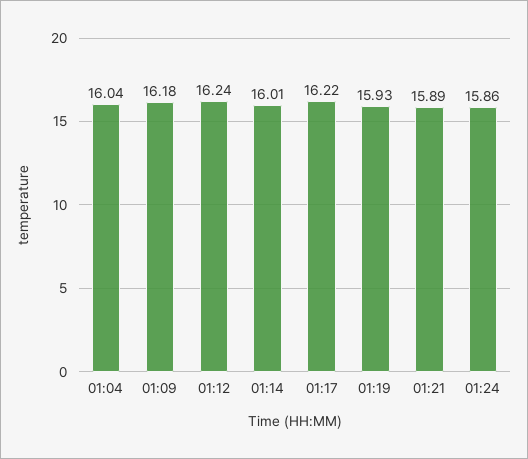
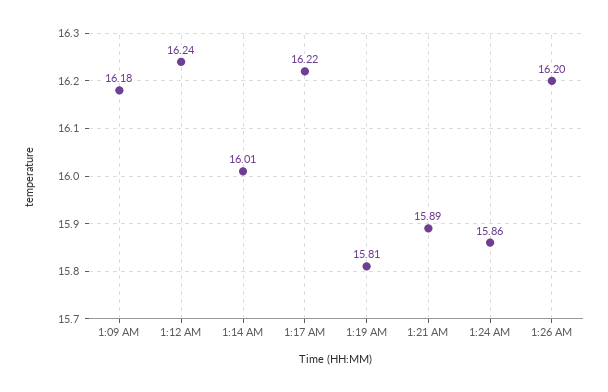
01:04: 16.04 -> none
01:19: 15.93 -> 15.81
1:26 AM: none -> 16.2

